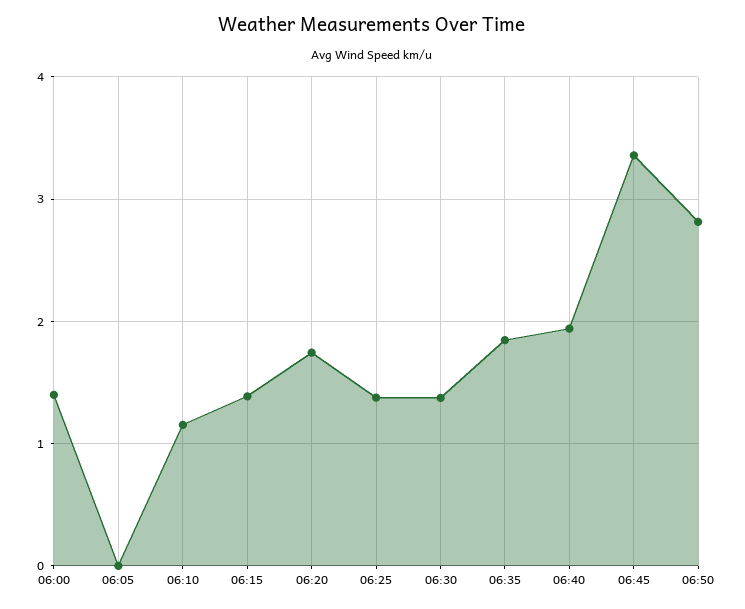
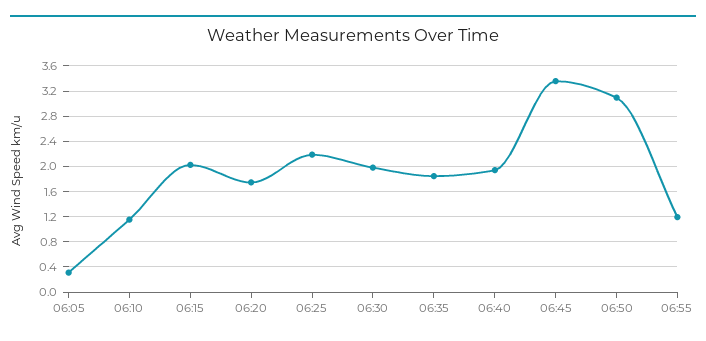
06:00: 1.4 -> none
06:05: 0 -> 0.3
06:15: 1.4 -> 2
06:25: 1.4 -> 2.2
06:30: 1.4 -> 2
06:50: 2.8 -> 3.1
06:55: none -> 1.2

